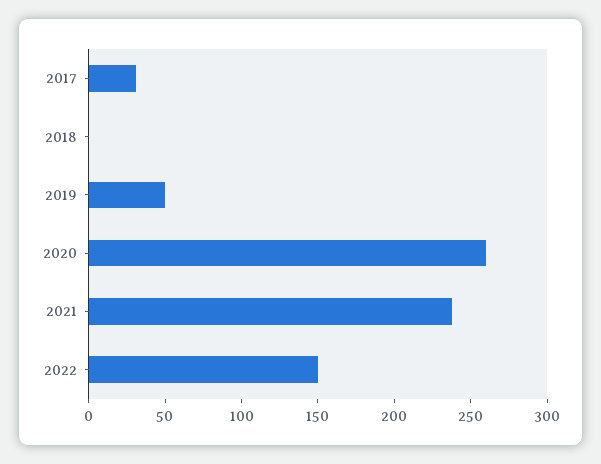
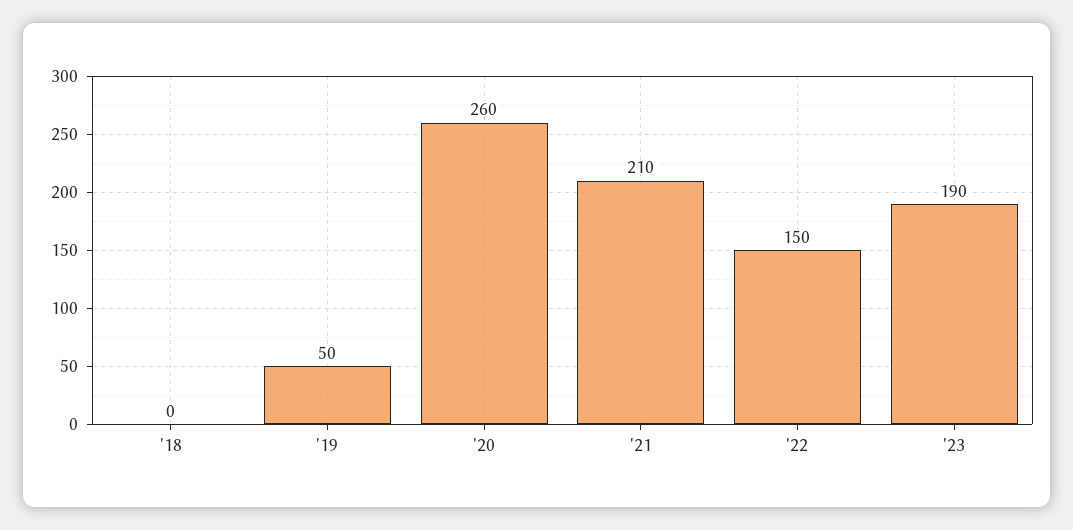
2017: 30 -> none
2021: 240 -> 210
'23: none -> 190

